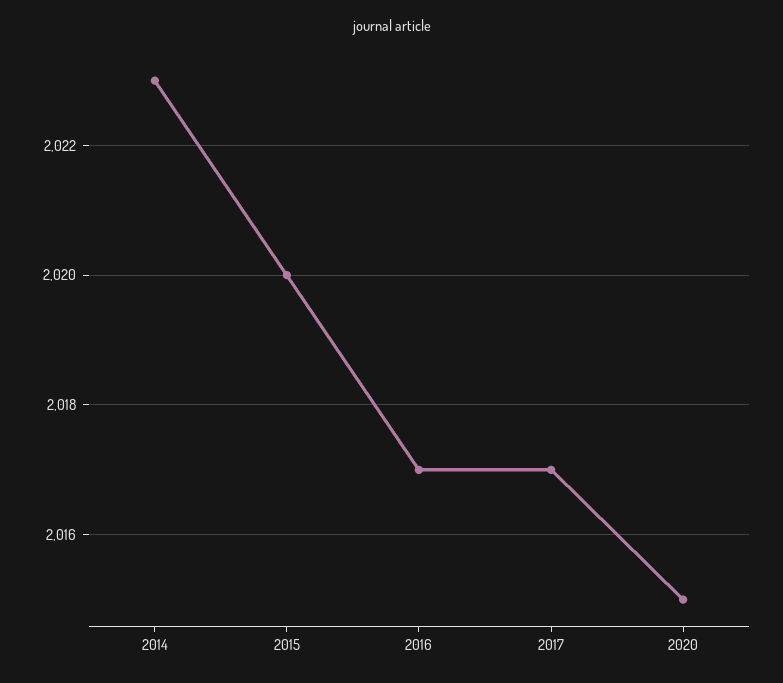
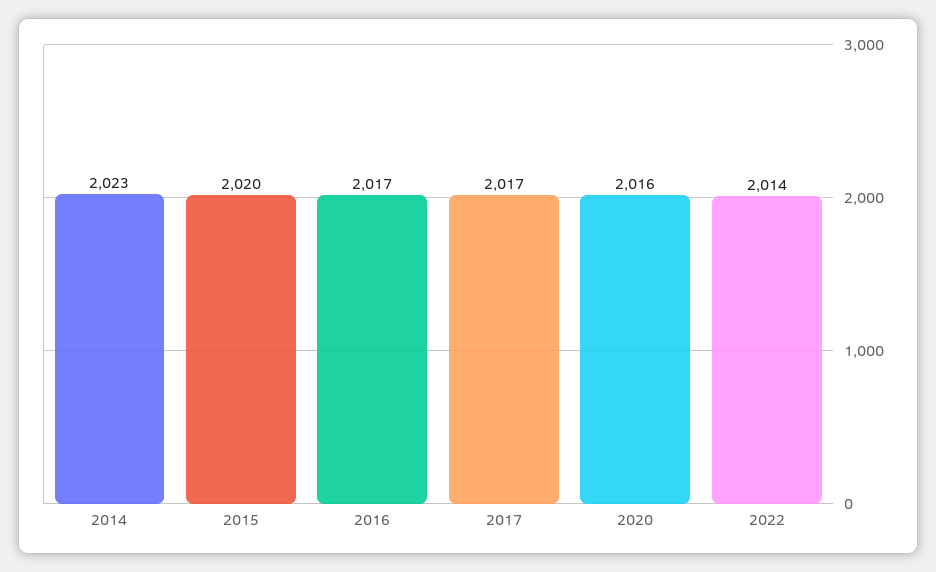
2020: 2015 -> 2016
2022: none -> 2014

